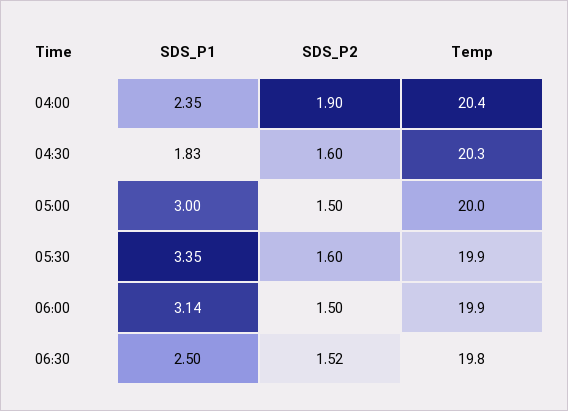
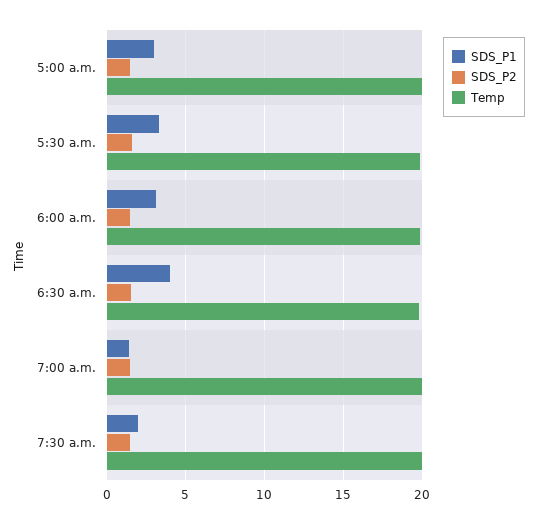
SDS_P1, 04:00: 2.35 -> none
SDS_P2, 04:00: 1.9 -> none
Temp, 04:00: 20.4 -> none
SDS_P1, 04:30: 1.83 -> none
SDS_P2, 04:30: 1.6 -> none
Temp, 04:30: 20.3 -> none
SDS_P1, 06:30: 2.5 -> 4
SDS_P1, 7:00 a.m.: none -> 1.5
SDS_P2, 7:00 a.m.: none -> 1.5
Temp, 7:00 a.m.: none -> 20
SDS_P1, 7:30 a.m.: none -> 2
SDS_P2, 7:30 a.m.: none -> 1.5
Temp, 7:30 a.m.: none -> 20

